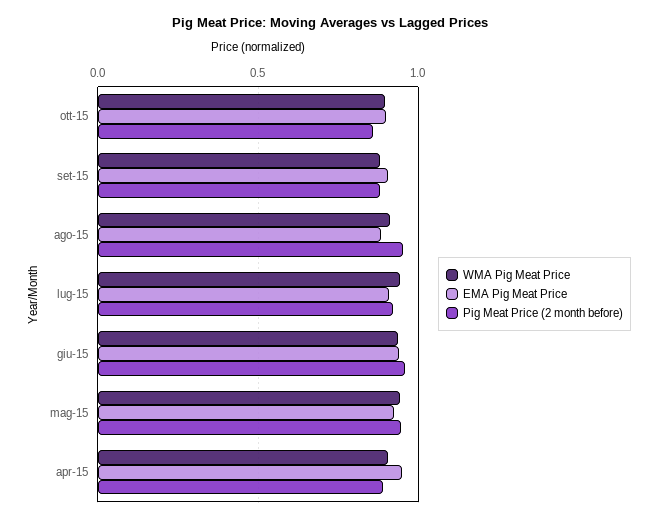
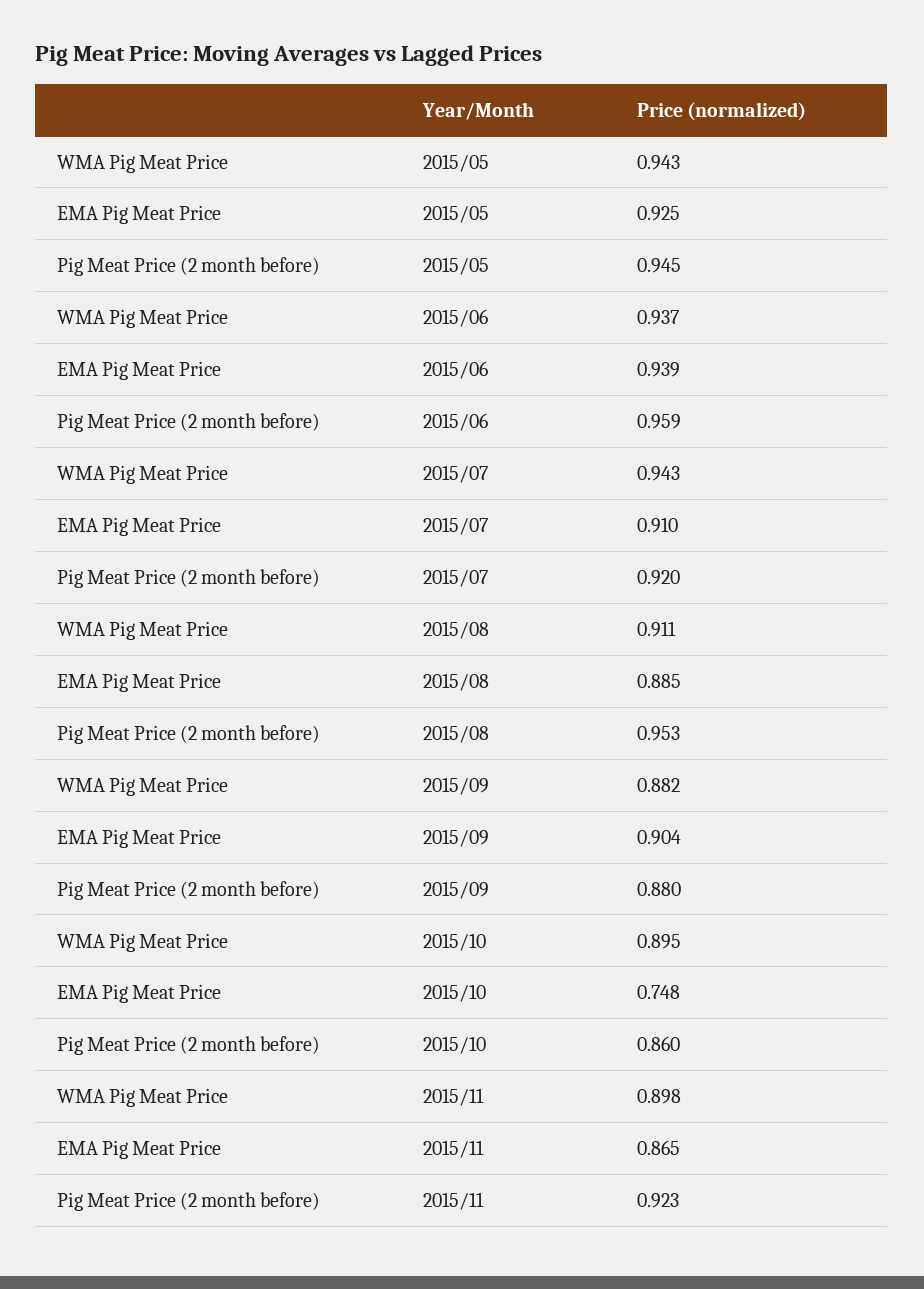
EMA Pig Meat Price, ott-15: 0.9 -> 0.748
WMA Pig Meat Price, apr-15: 0.9 -> none
EMA Pig Meat Price, apr-15: 0.95 -> none
Pig Meat Price (2 month before), apr-15: 0.9 -> none
WMA Pig Meat Price, 2015/11: none -> 0.898
EMA Pig Meat Price, 2015/11: none -> 0.865
Pig Meat Price (2 month before), 2015/11: none -> 0.923

